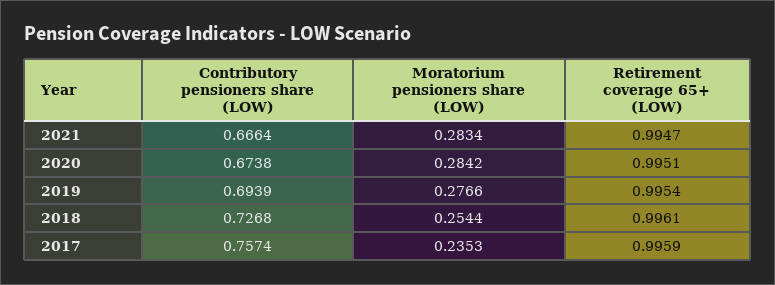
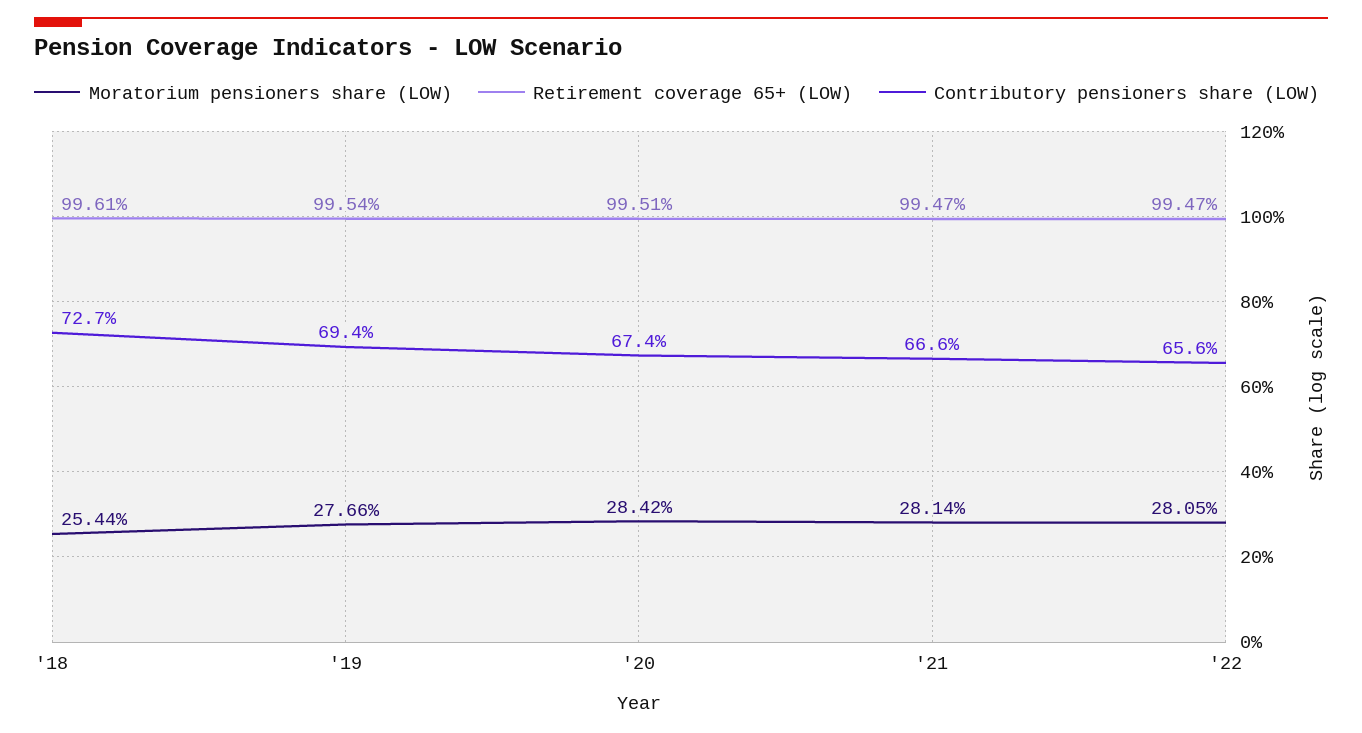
Moratorium pensioners share (LOW), 2021: 0.2834 -> 0.2814
Contributory pensioners share (LOW), 2017: 0.7574 -> none
Moratorium pensioners share (LOW), 2017: 0.2353 -> none
Retirement coverage 65+ (LOW), 2017: 0.9959 -> none
Moratorium pensioners share (LOW), '22: none -> 0.2805
Retirement coverage 65+ (LOW), '22: none -> 0.9947
Contributory pensioners share (LOW), '22: none -> 0.656

